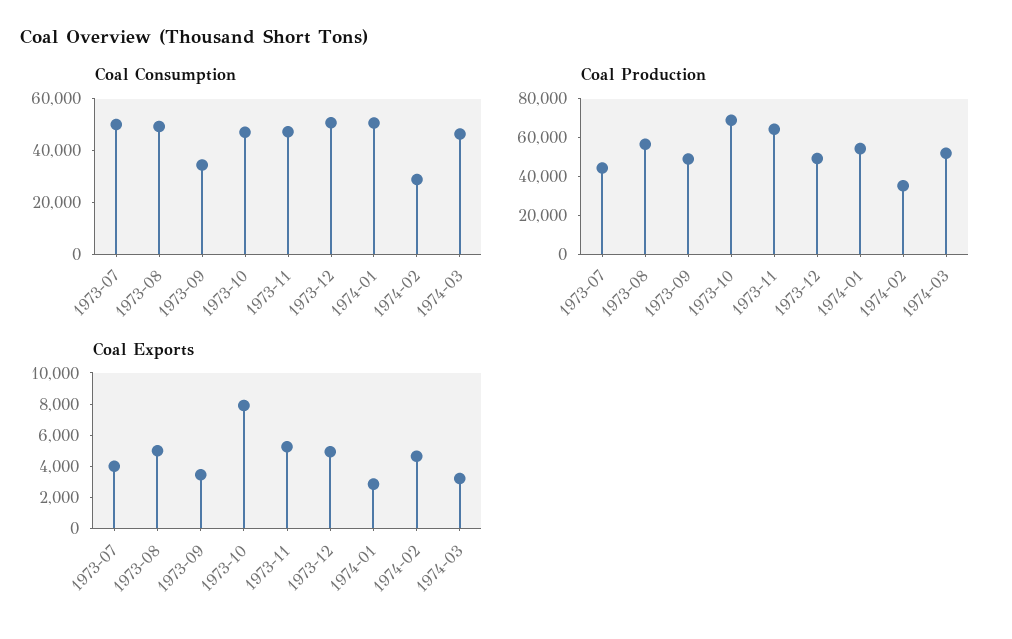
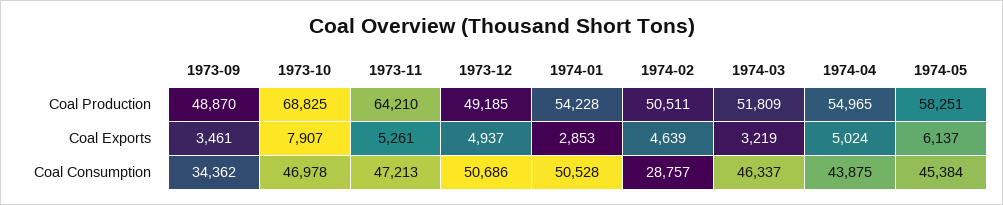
Coal Consumption, 1973-07: 50000 -> none
Coal Consumption, 1973-08: 50000 -> none
Coal Production, 1973-07: 45000 -> none
Coal Production, 1973-08: 55000 -> none
Coal Production, 1974-02: 35000 -> 50511
Coal Exports, 1973-07: 4000 -> none
Coal Exports, 1973-08: 5000 -> none
Coal Production, 1974-04: none -> 54965
Coal Production, 1974-05: none -> 58251
Coal Exports, 1974-04: none -> 5024
Coal Exports, 1974-05: none -> 6137
Coal Consumption, 1974-04: none -> 43875
Coal Consumption, 1974-05: none -> 45384

